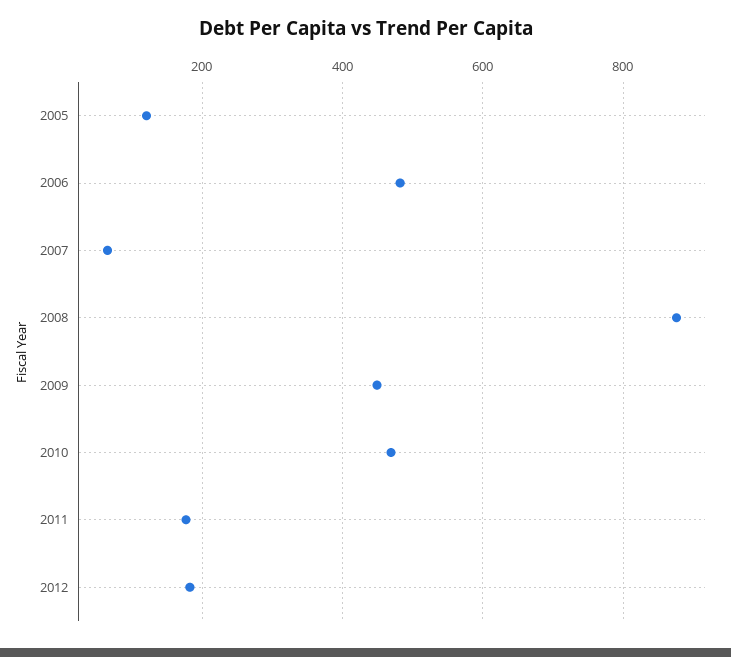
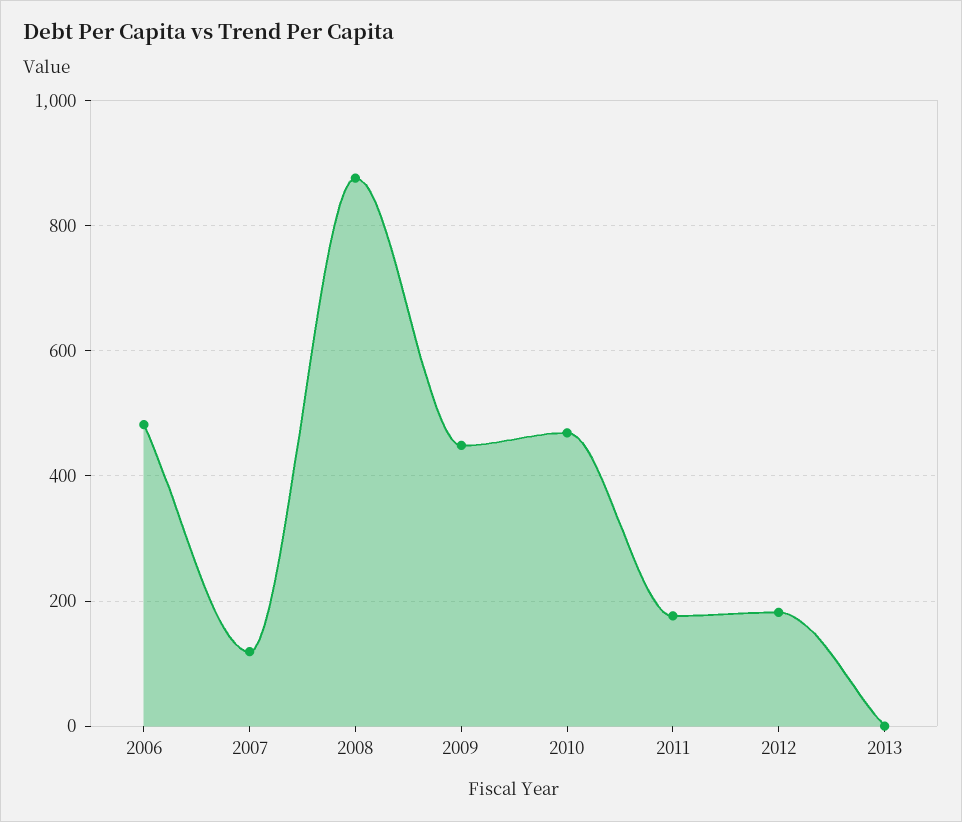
2005: 120 -> none
2007: 60 -> 120
2013: none -> 0

